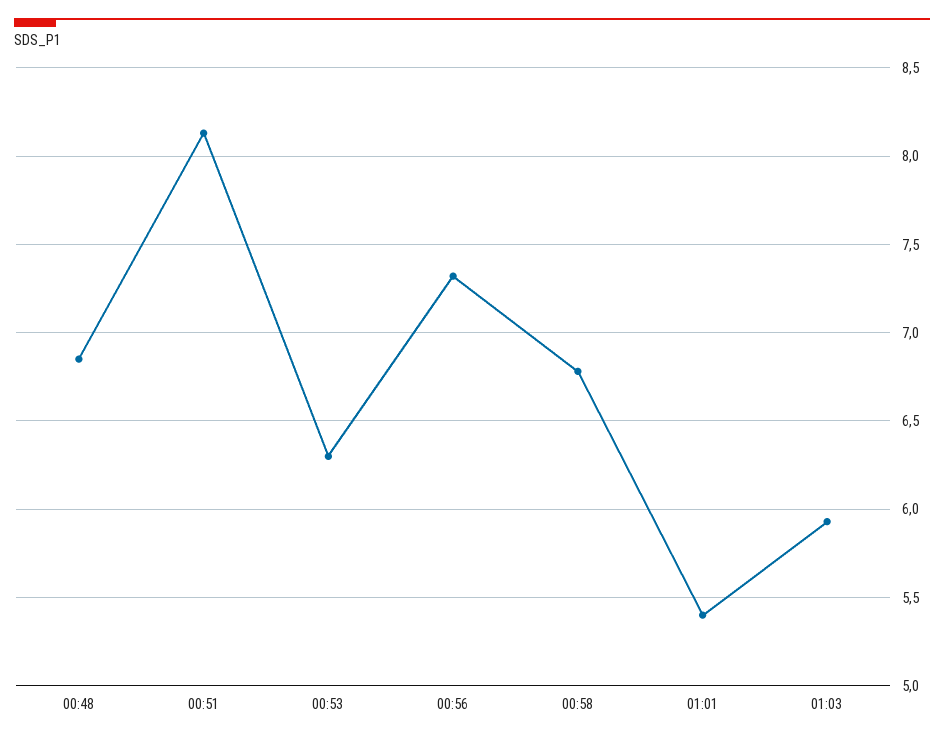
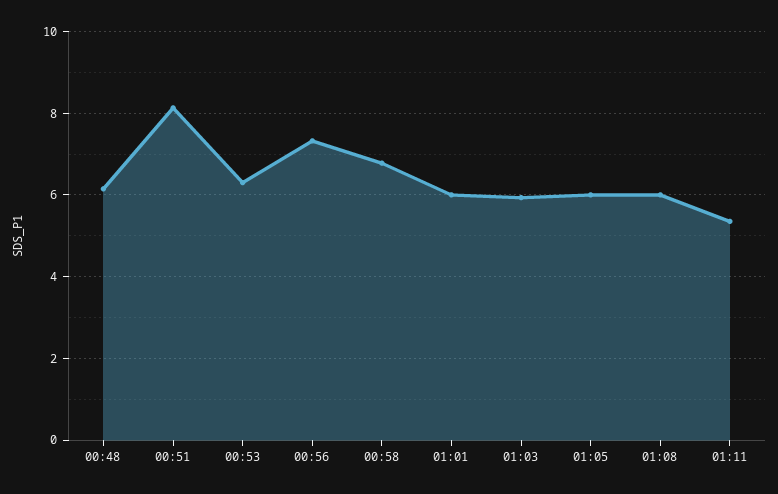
00:48: 6.85 -> 6.2
01:01: 5.4 -> 6
01:05: none -> 6
01:08: none -> 6
01:11: none -> 5.4

